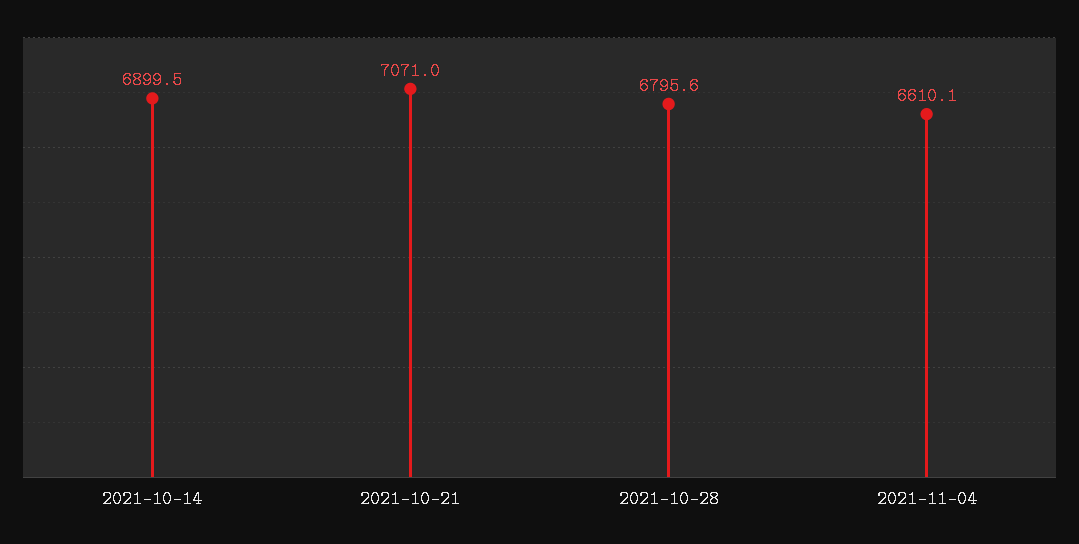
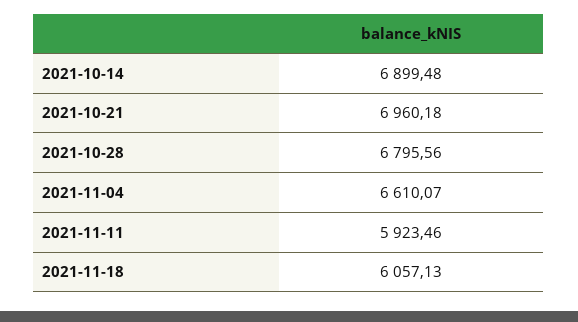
2021-10-21: 7071 -> 6960.18
2021-11-11: none -> 5923.46
2021-11-18: none -> 6057.13

